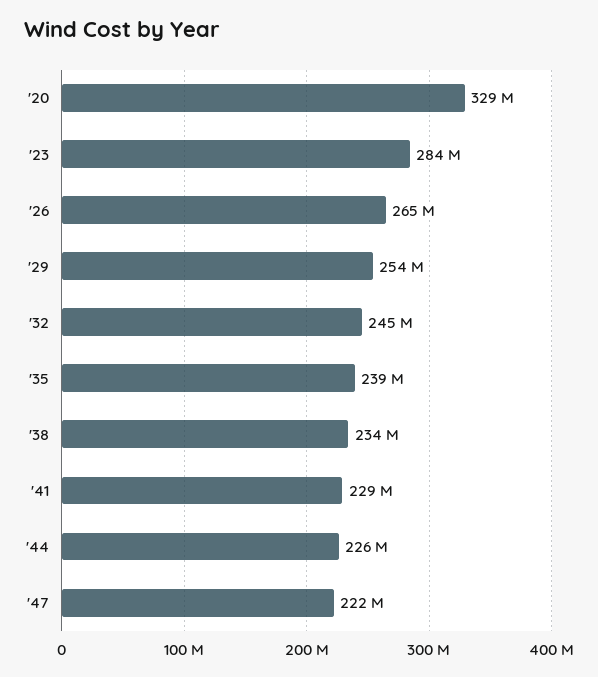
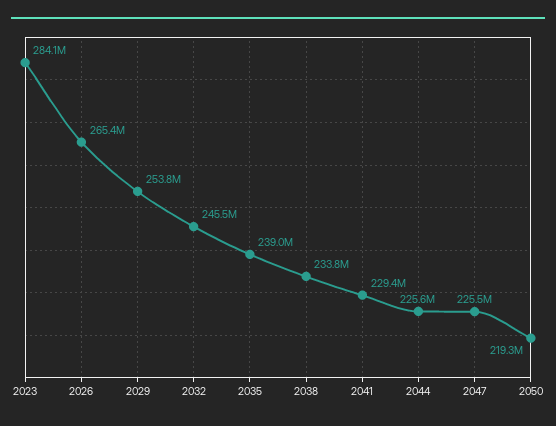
'20: 329000000 -> none
'47: 222000000 -> 225500000
2050: none -> 219300000

